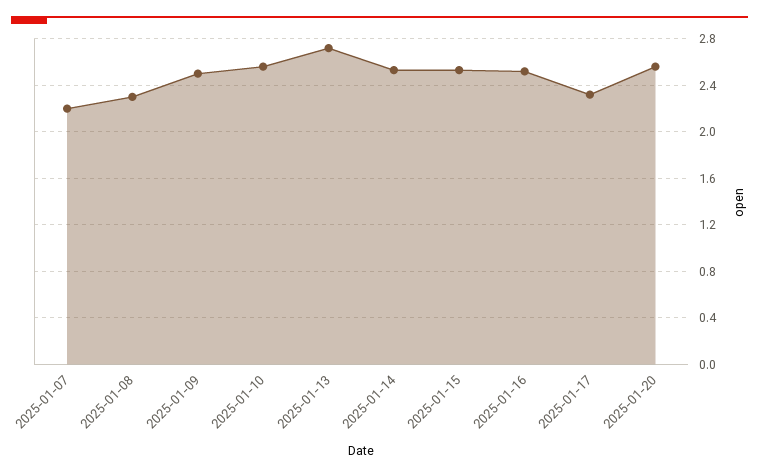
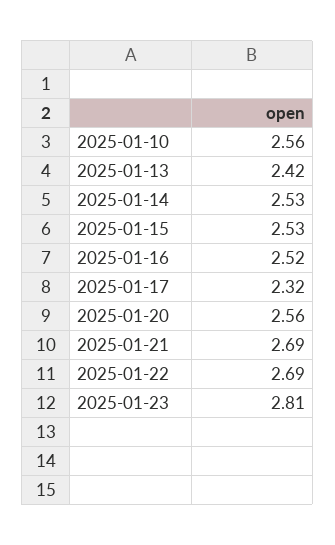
2025-01-07: 2.2 -> none
2025-01-08: 2.3 -> none
2025-01-09: 2.5 -> none
2025-01-13: 2.7 -> 2.42
2025-01-21: none -> 2.69
2025-01-22: none -> 2.69
2025-01-23: none -> 2.81

